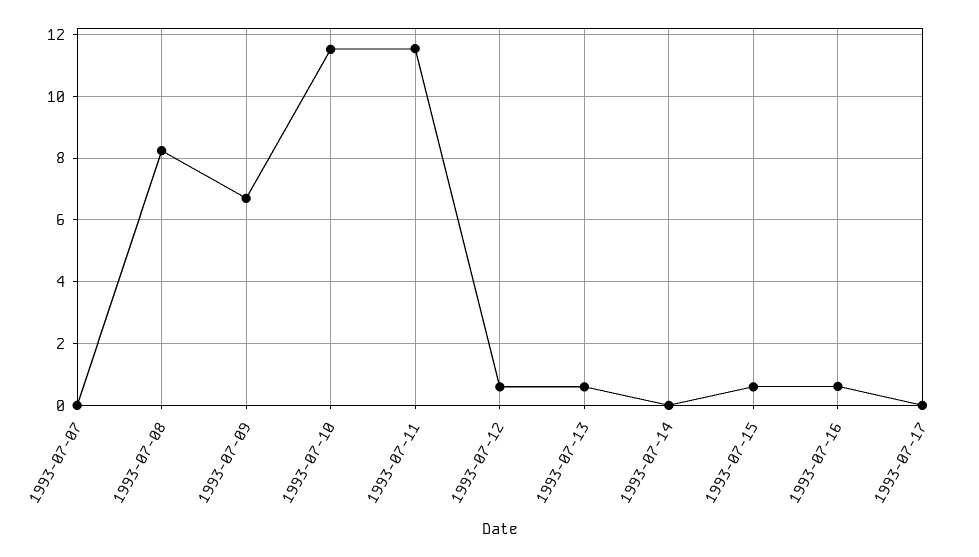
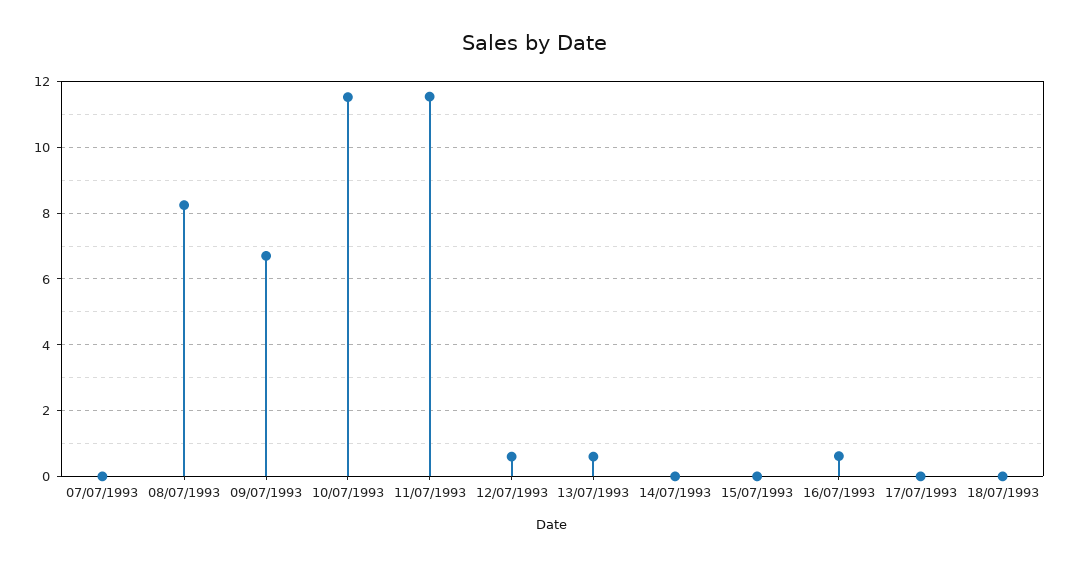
1993-07-15: 0.6 -> 0
18/07/1993: none -> 0

